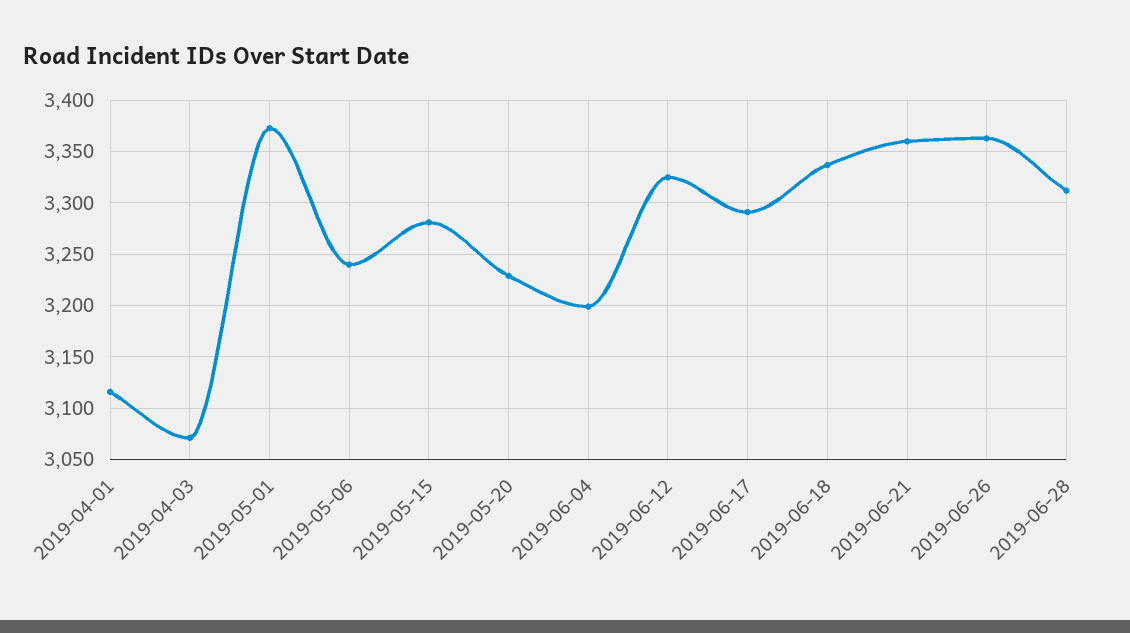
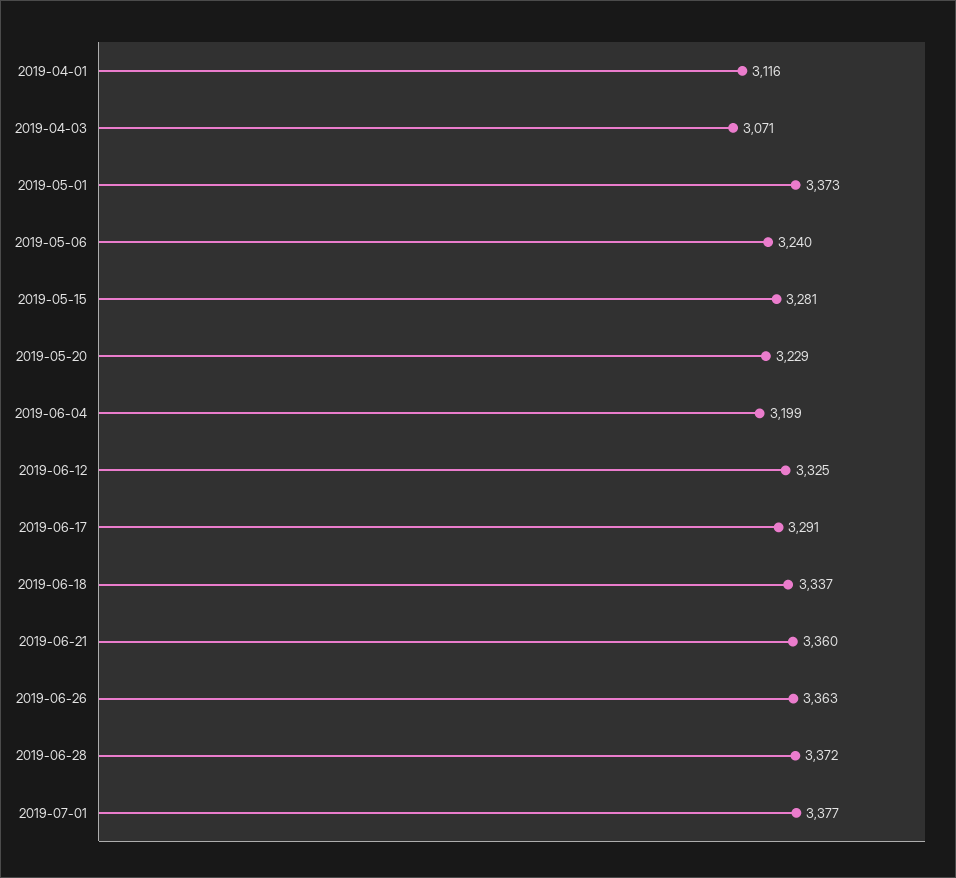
2019-06-28: 3310 -> 3372
2019-07-01: none -> 3377

